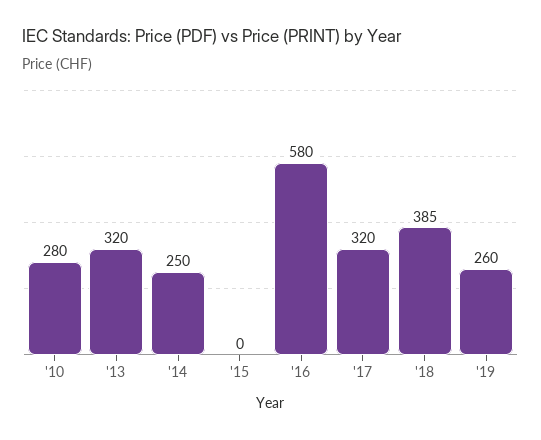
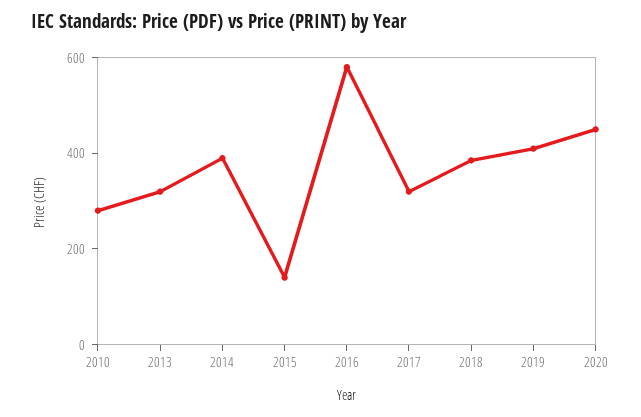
'14: 250 -> 400
'15: 0 -> 150
'19: 260 -> 400
2020: none -> 450

